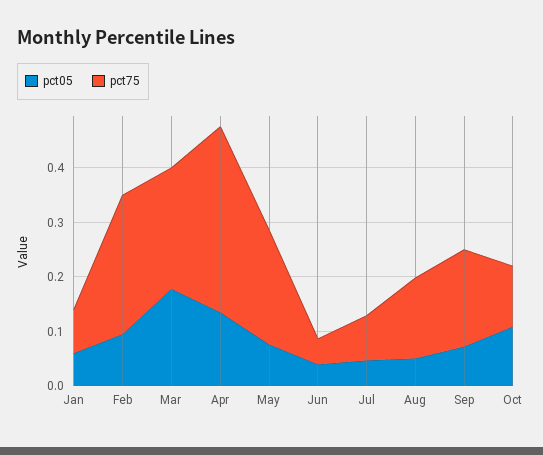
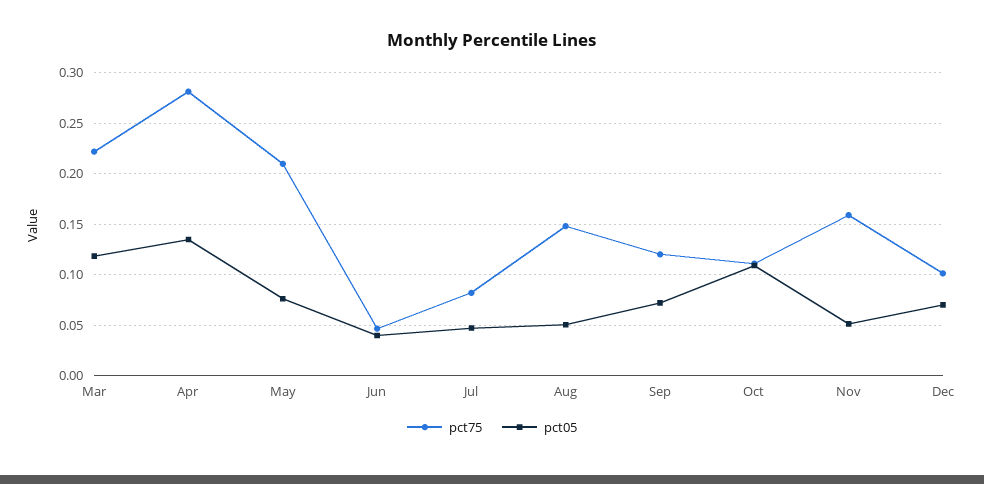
pct05, Jan: 0.06 -> none
pct75, Jan: 0.08 -> none
pct05, Feb: 0.1 -> none
pct75, Feb: 0.26 -> none
pct05, Mar: 0.18 -> 0.12
pct75, Apr: 0.34 -> 0.28
pct75, Sep: 0.18 -> 0.12
pct75, Nov: none -> 0.16
pct05, Nov: none -> 0.05
pct75, Dec: none -> 0.1
pct05, Dec: none -> 0.07

